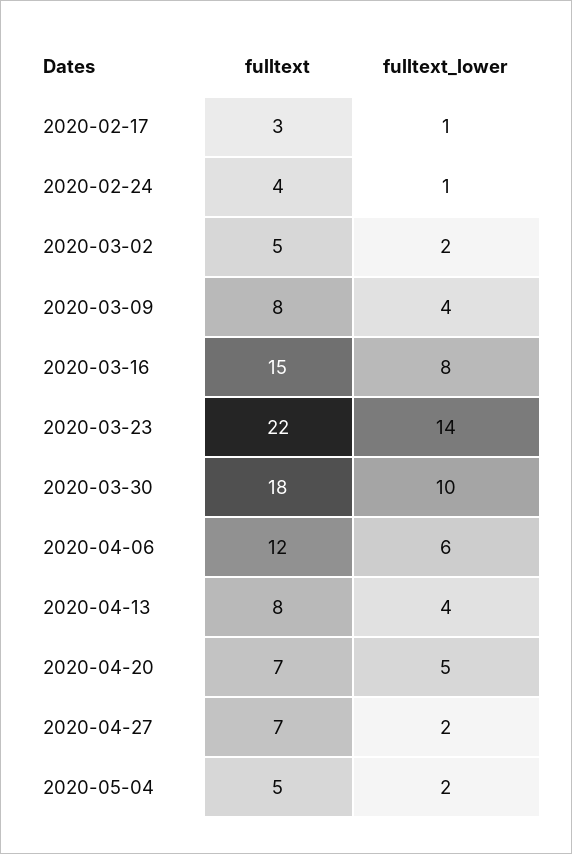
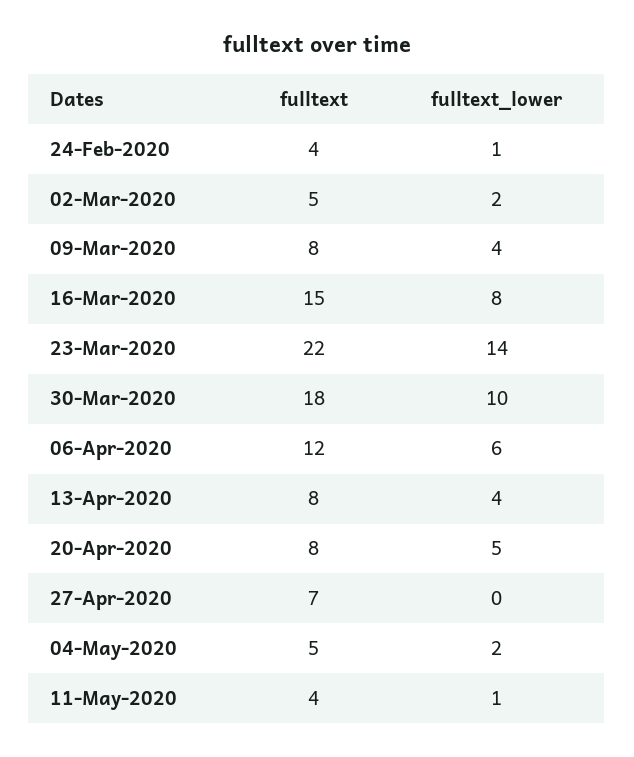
fulltext, 2020-02-17: 3 -> none
fulltext_lower, 2020-02-17: 1 -> none
fulltext, 2020-04-20: 7 -> 8
fulltext_lower, 2020-04-27: 2 -> 0
fulltext, 11-May-2020: none -> 4
fulltext_lower, 11-May-2020: none -> 1

